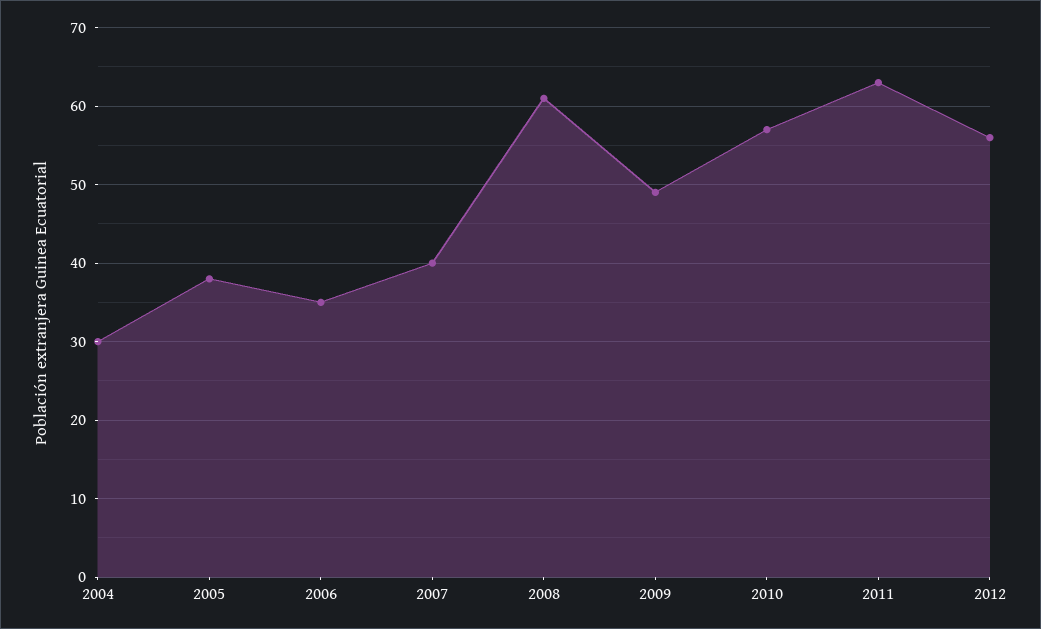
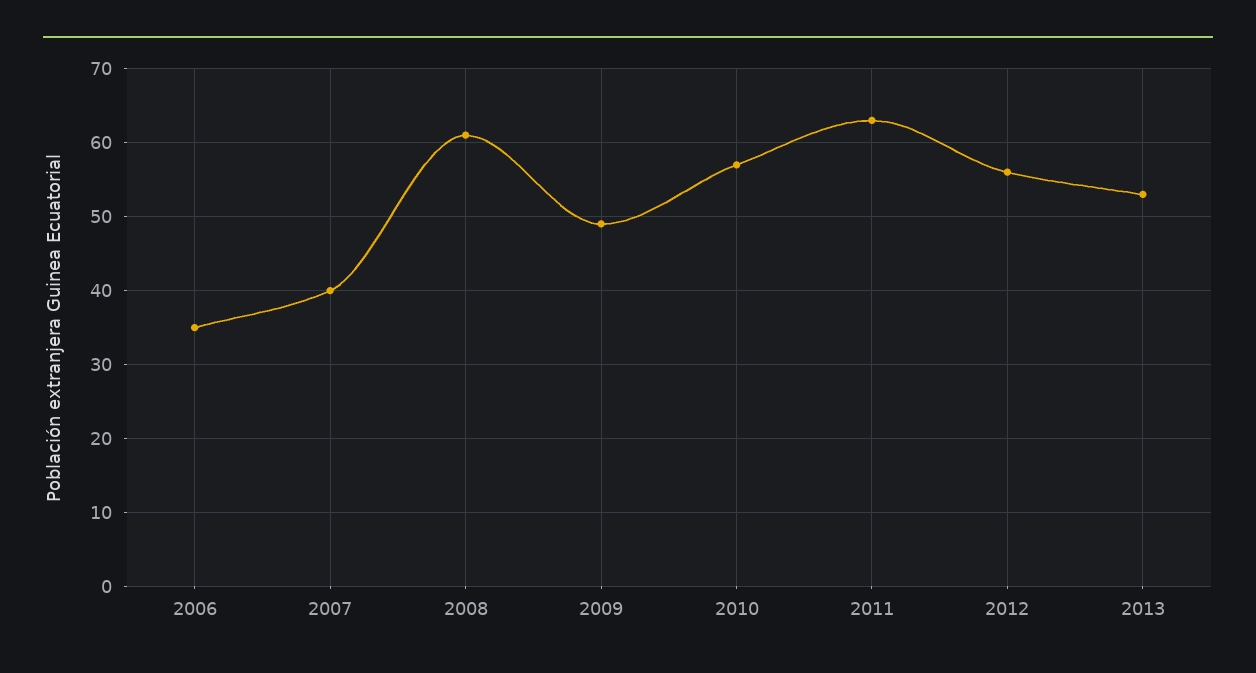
2004: 30 -> none
2005: 38 -> none
2013: none -> 53

